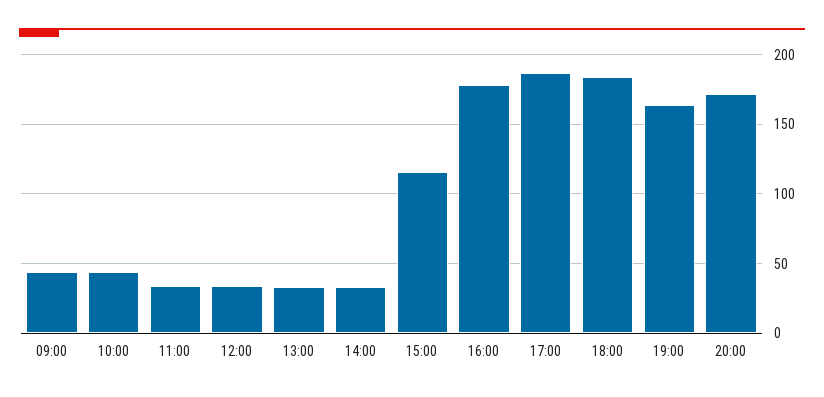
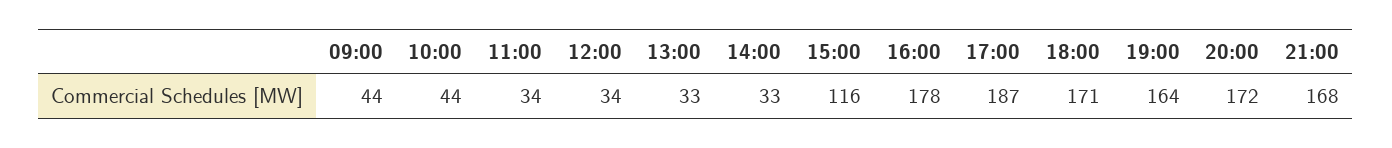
18:00: 185 -> 171
21:00: none -> 168

